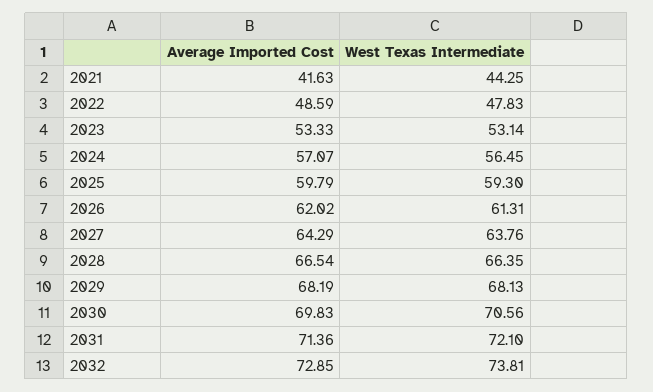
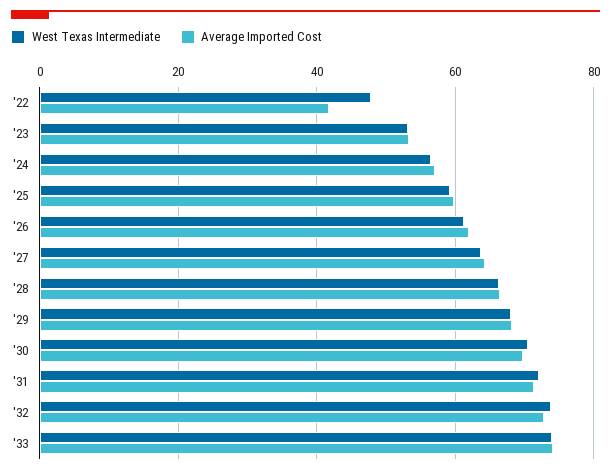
Average Imported Cost, 2021: 41.63 -> none
West Texas Intermediate, 2021: 44.25 -> none
Average Imported Cost, 2022: 48.59 -> 42
West Texas Intermediate, '33: none -> 74
Average Imported Cost, '33: none -> 74

